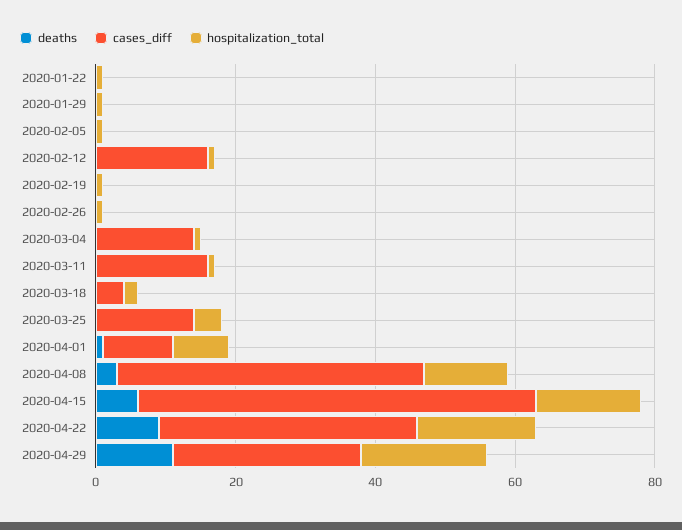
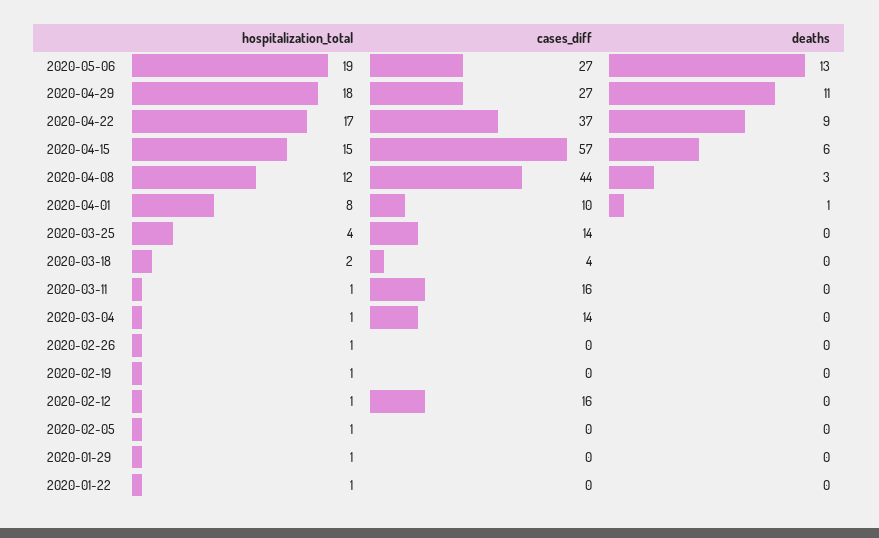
hospitalization_total, 2020-05-06: none -> 19
cases_diff, 2020-05-06: none -> 27
deaths, 2020-05-06: none -> 13

